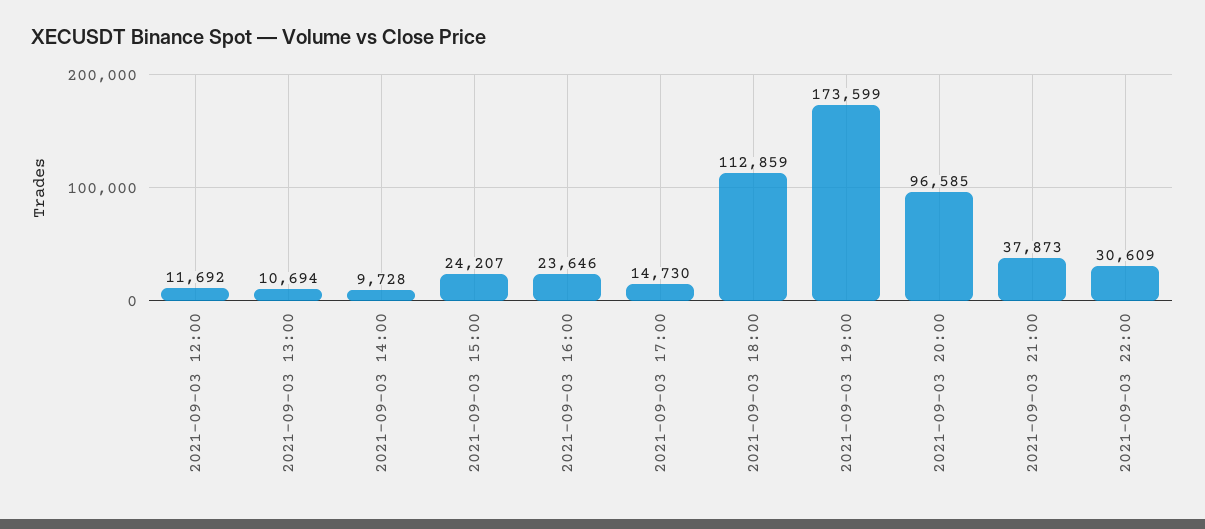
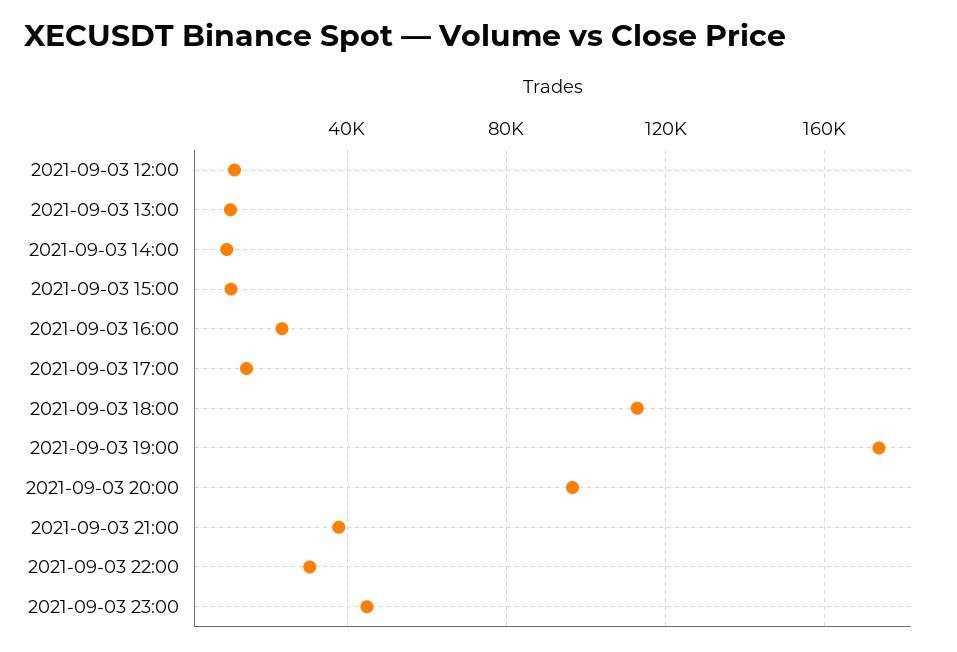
2021-09-03 15:00: 24207 -> 10000
2021-09-03 23:00: none -> 45000

